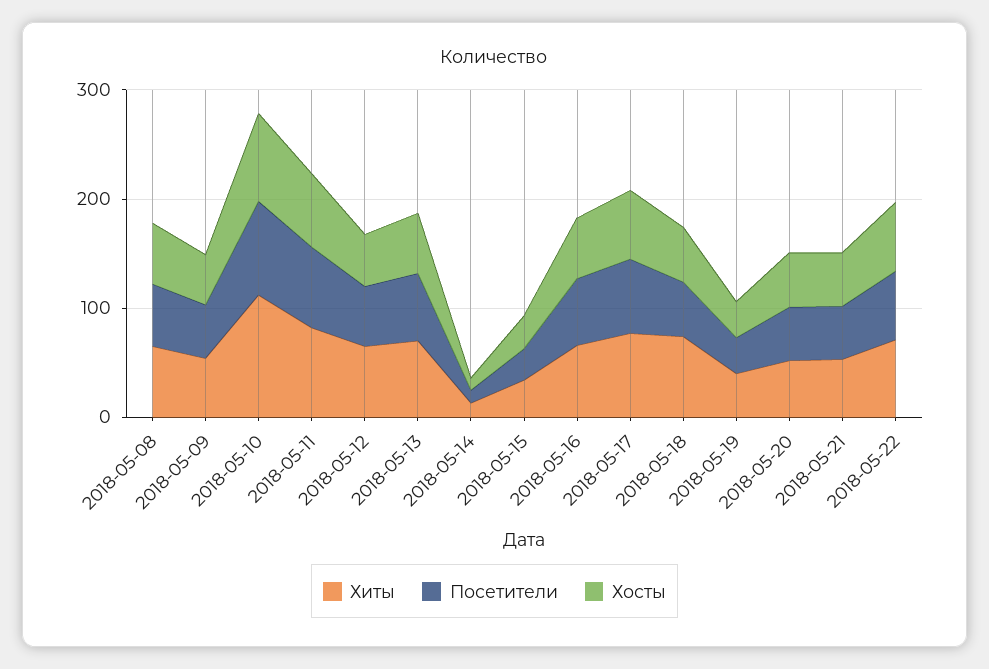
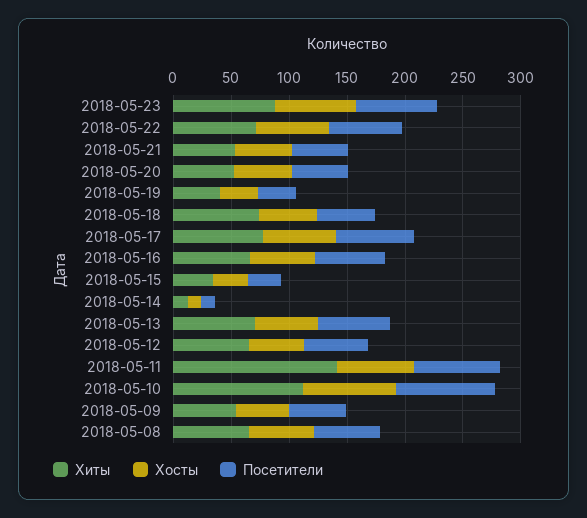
Хиты, 2018-05-11: 80 -> 140
Хиты, 2018-05-23: none -> 90
Хосты, 2018-05-23: none -> 70
Посетители, 2018-05-23: none -> 70

